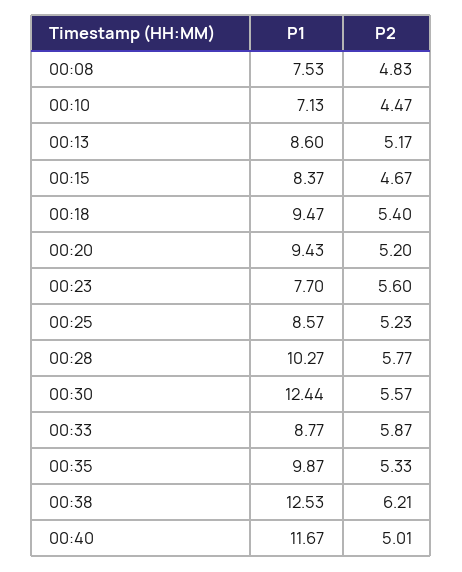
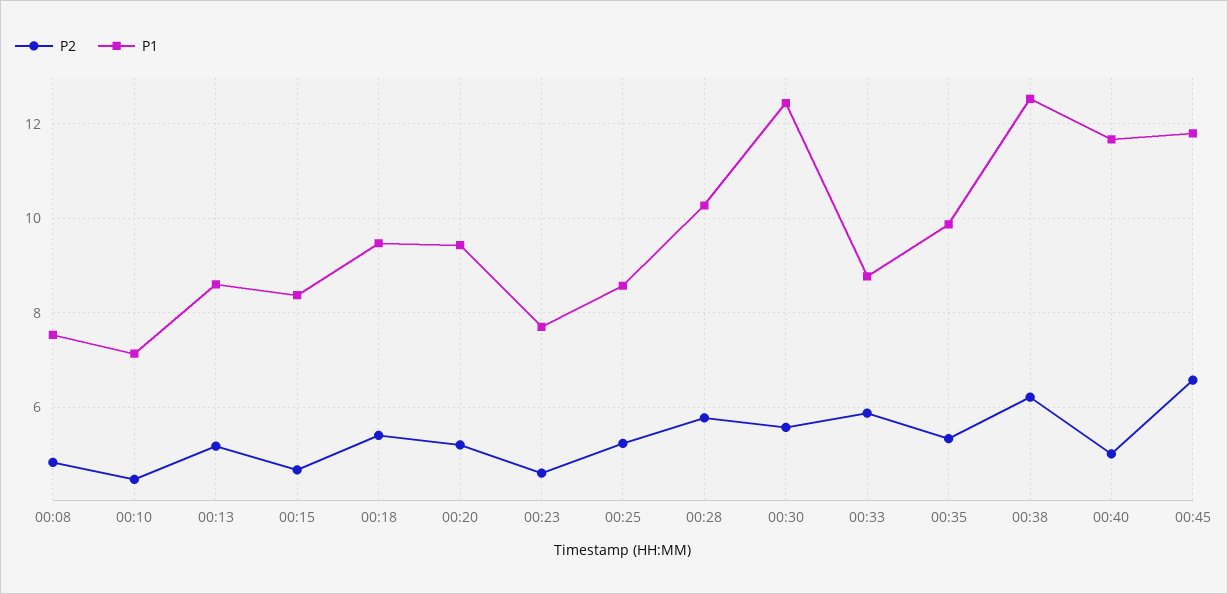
P2, 00:23: 5.6 -> 4.6
P2, 00:45: none -> 6.6
P1, 00:45: none -> 11.8

